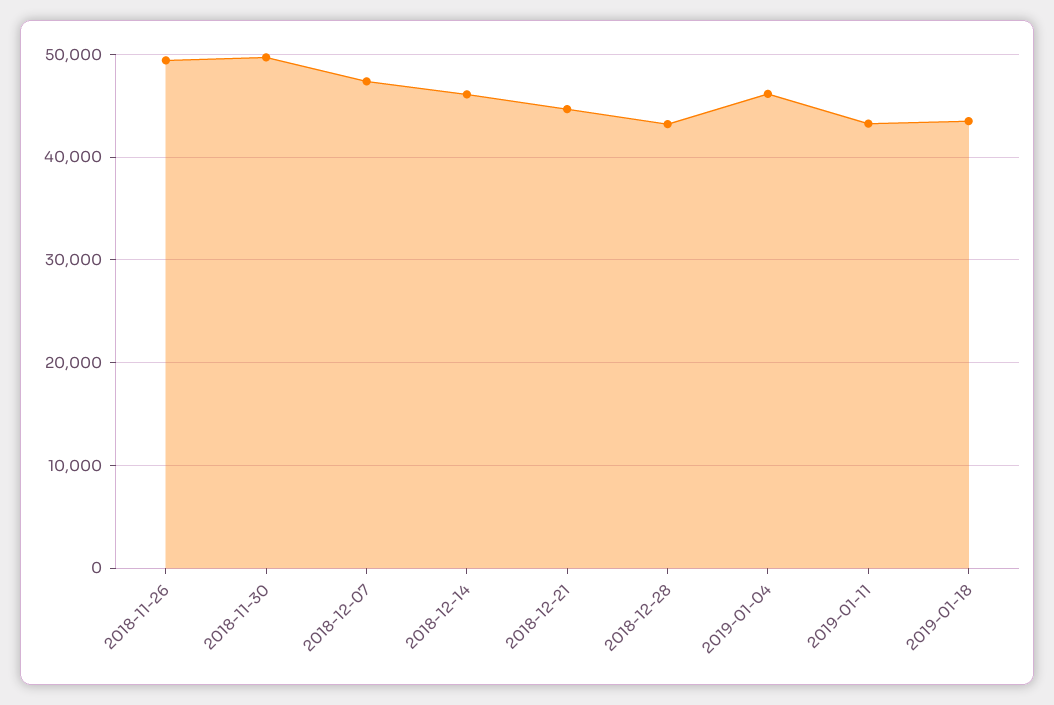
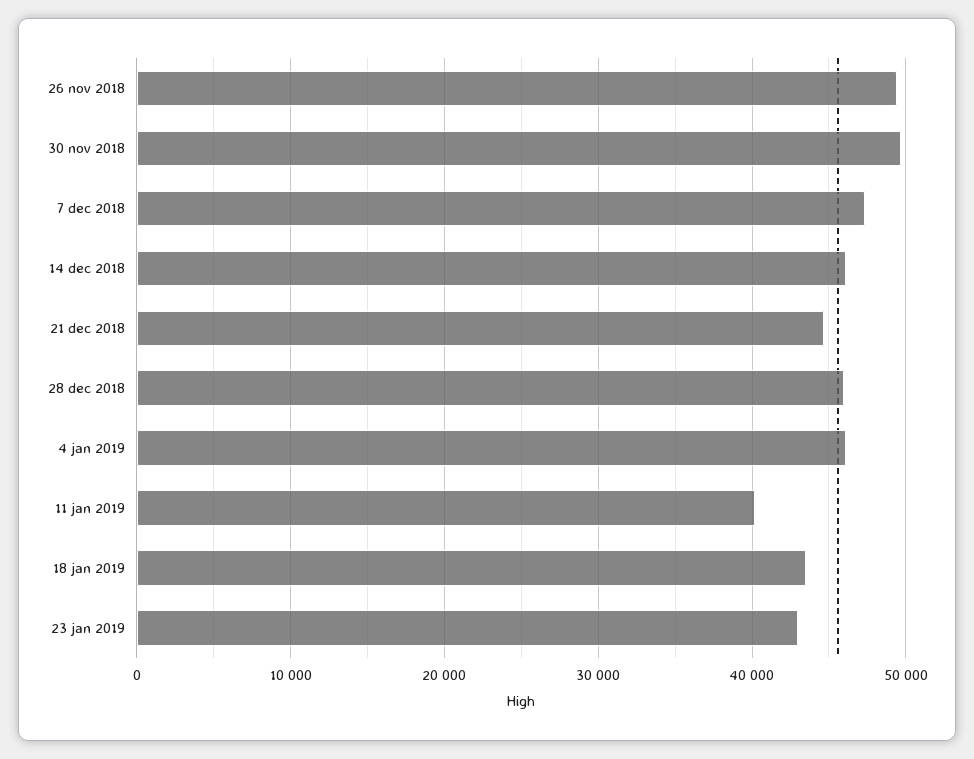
2018-12-28: 43000 -> 46000
2019-01-11: 43000 -> 40000
23 jan 2019: none -> 43000

